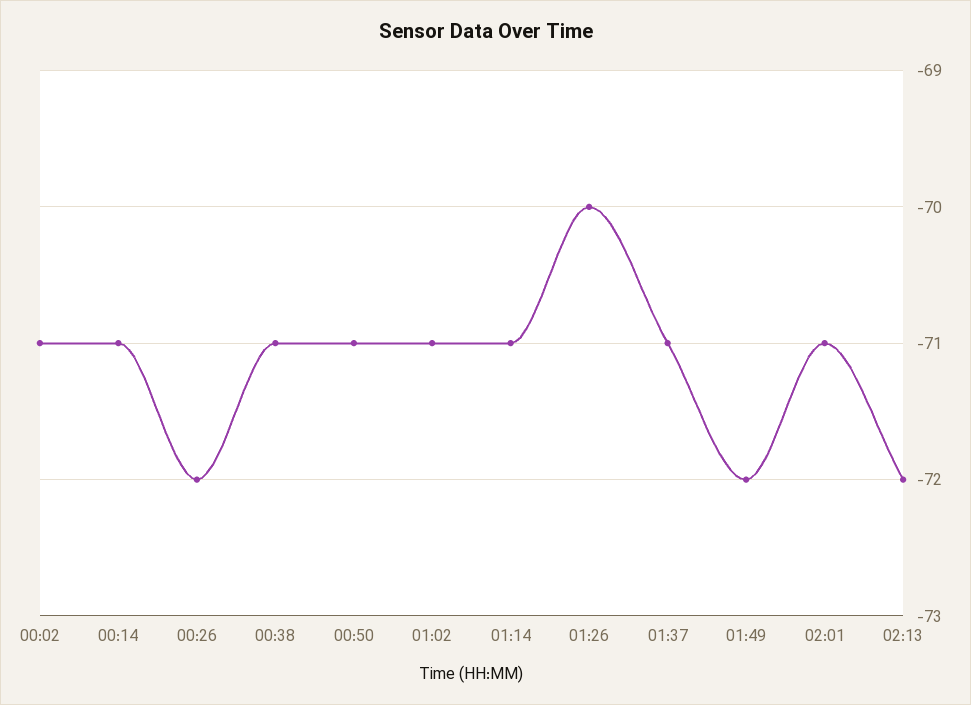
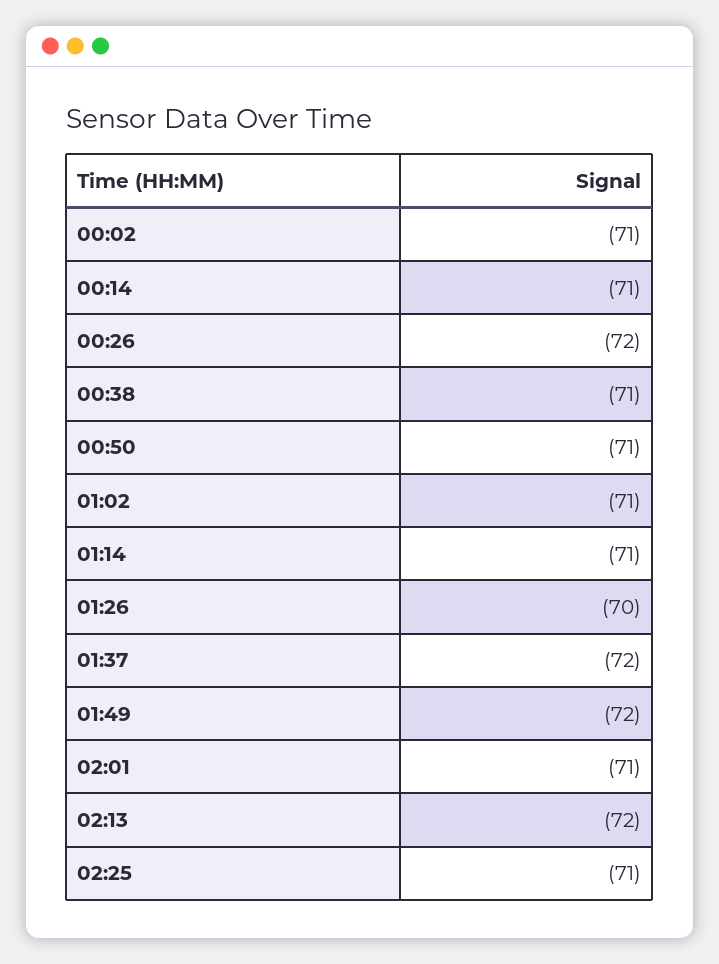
01:37: -71 -> -72
02:25: none -> -71

